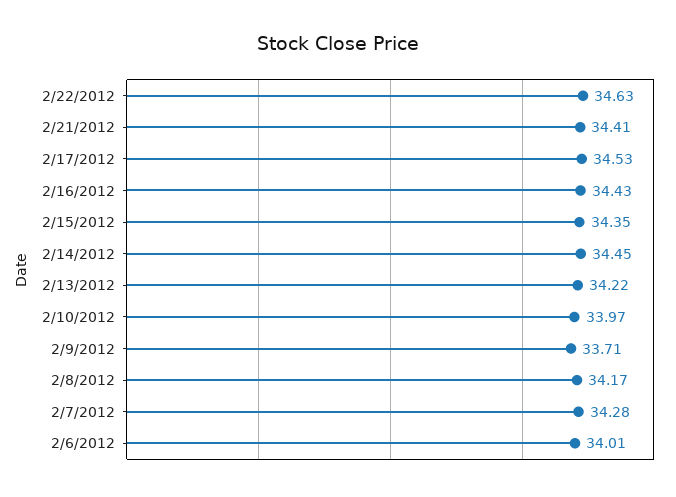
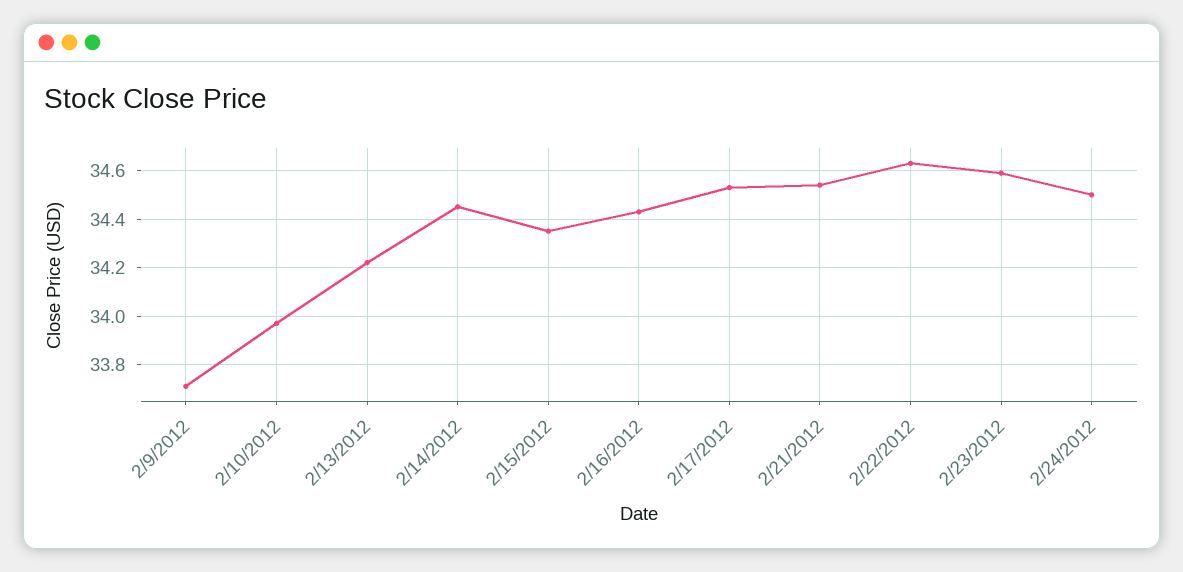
2/21/2012: 34.41 -> 34.55
2/8/2012: 34.17 -> none
2/7/2012: 34.28 -> none
2/6/2012: 34.01 -> none
2/23/2012: none -> 34.6
2/24/2012: none -> 34.5

